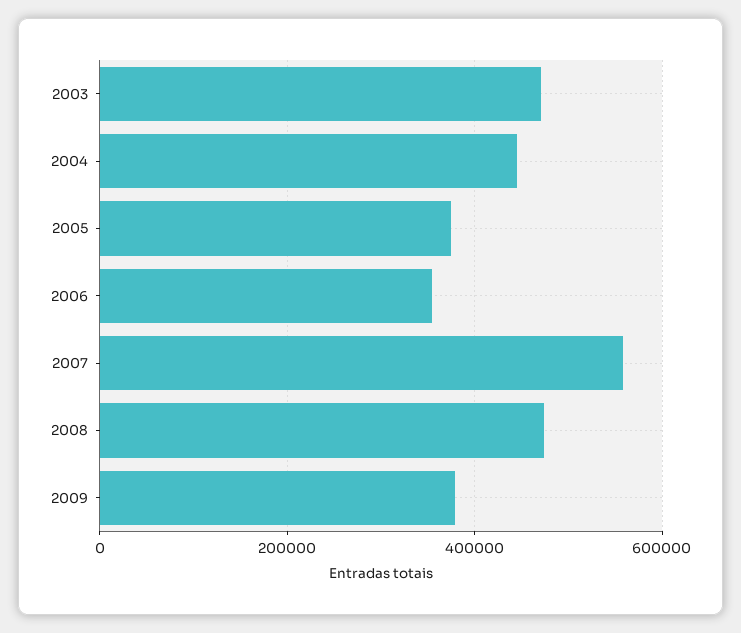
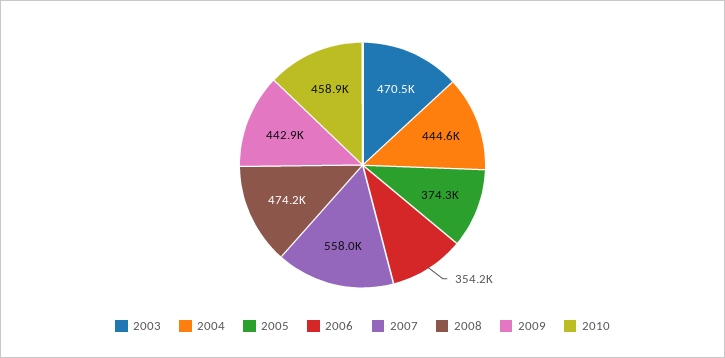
2009: 380000 -> 442900
2010: none -> 458900

